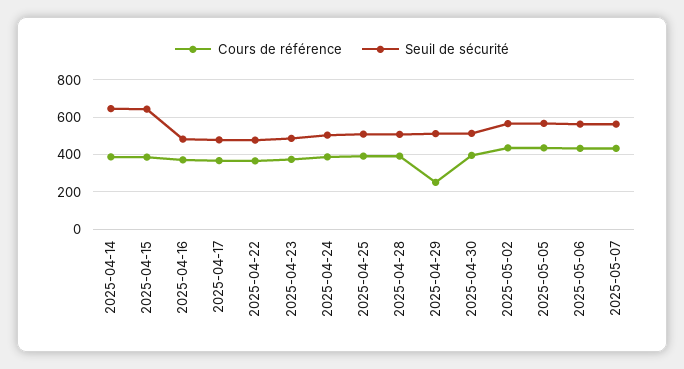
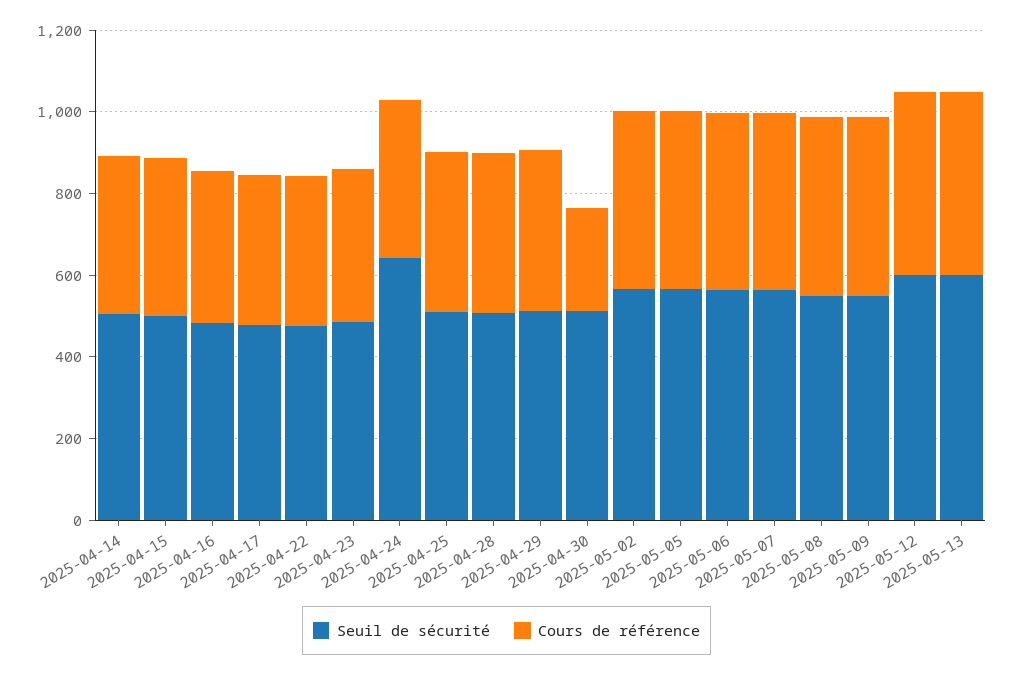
Seuil de sécurité, 2025-04-14: 650 -> 500
Seuil de sécurité, 2025-04-15: 650 -> 500
Seuil de sécurité, 2025-04-24: 500 -> 650
Cours de référence, 2025-04-29: 250 -> 400
Cours de référence, 2025-04-30: 400 -> 250
Seuil de sécurité, 2025-05-08: none -> 550
Cours de référence, 2025-05-08: none -> 450
Seuil de sécurité, 2025-05-09: none -> 550
Cours de référence, 2025-05-09: none -> 450
Seuil de sécurité, 2025-05-12: none -> 600
Cours de référence, 2025-05-12: none -> 450
Seuil de sécurité, 2025-05-13: none -> 600
Cours de référence, 2025-05-13: none -> 450

